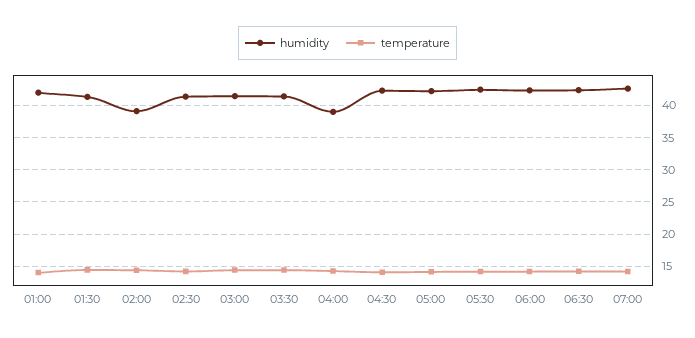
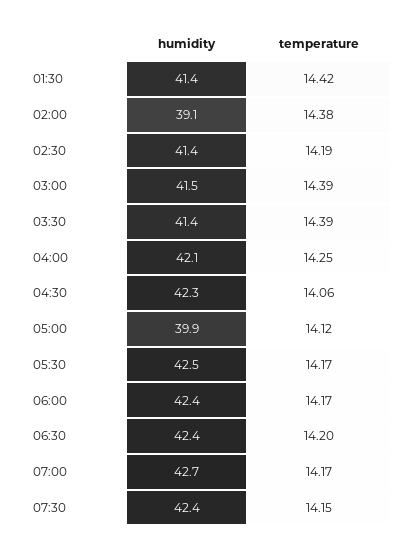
humidity, 01:00: 42 -> none
temperature, 01:00: 14 -> none
humidity, 04:00: 39 -> 42.1
humidity, 05:00: 42 -> 39.9
humidity, 07:30: none -> 42.4
temperature, 07:30: none -> 14.15

